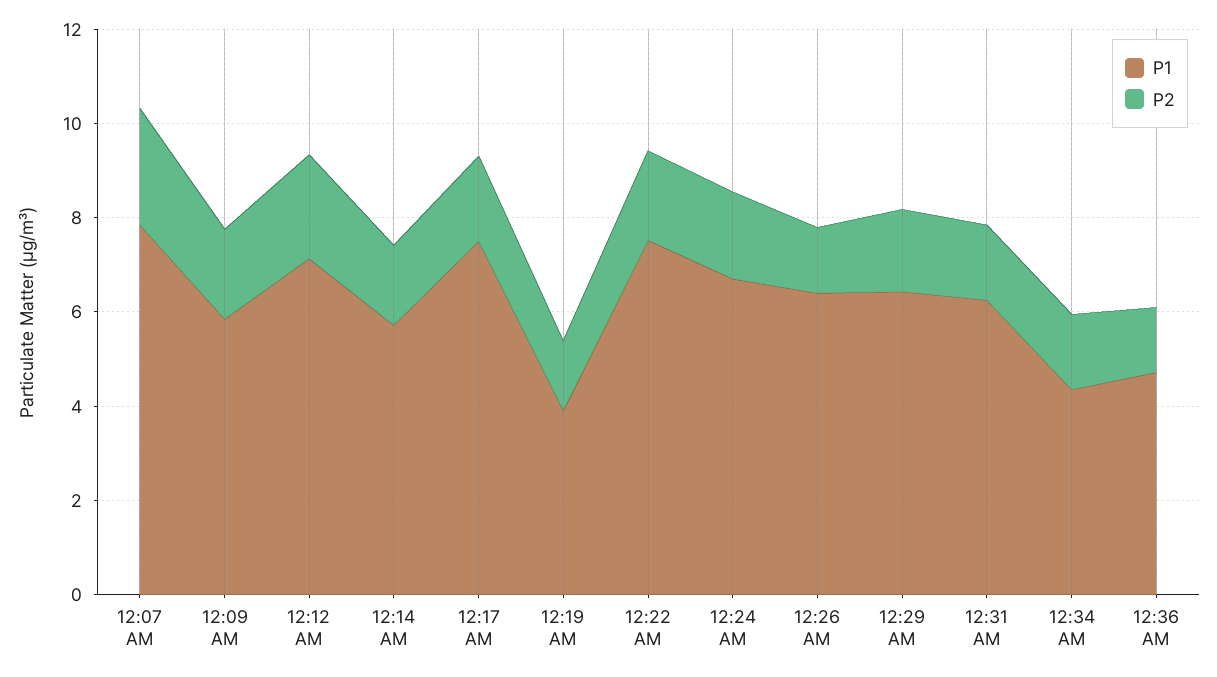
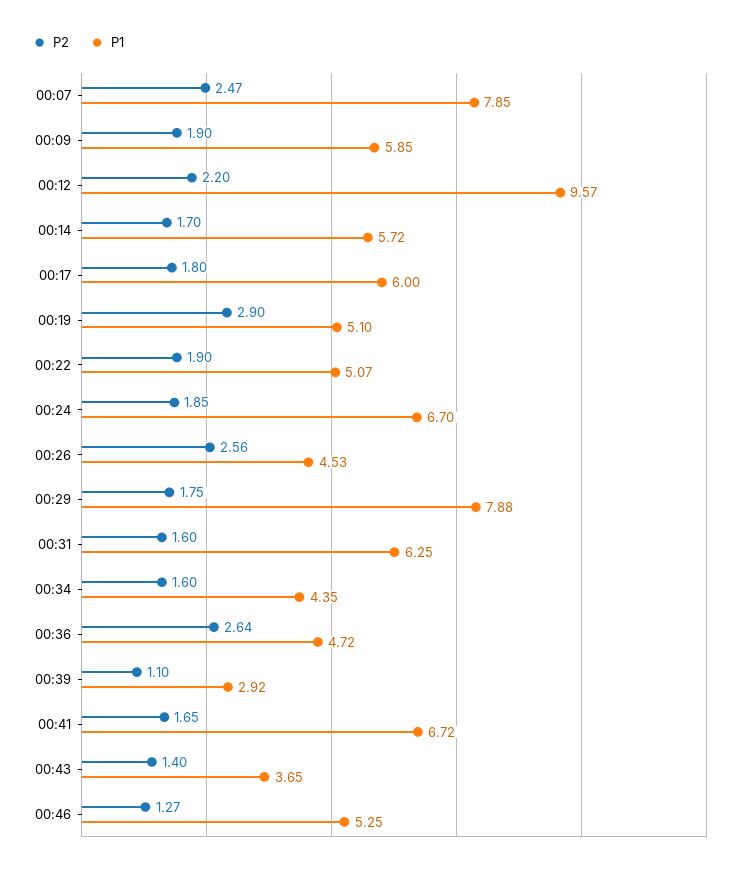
P1, 12:12 AM: 7 -> 9.57
P1, 12:17 AM: 7.5 -> 6
P1, 12:19 AM: 4 -> 5.1
P2, 12:19 AM: 1.5 -> 2.9
P1, 12:22 AM: 7.5 -> 5.07
P1, 12:26 AM: 6.5 -> 4.53
P2, 12:26 AM: 1.5 -> 2.56
P1, 12:29 AM: 6.5 -> 7.88
P2, 12:36 AM: 1.5 -> 2.64
P2, 00:39: none -> 1.1
P1, 00:39: none -> 2.92
P2, 00:41: none -> 1.65
P1, 00:41: none -> 6.72
P2, 00:43: none -> 1.4
P1, 00:43: none -> 3.65
P2, 00:46: none -> 1.27
P1, 00:46: none -> 5.25

